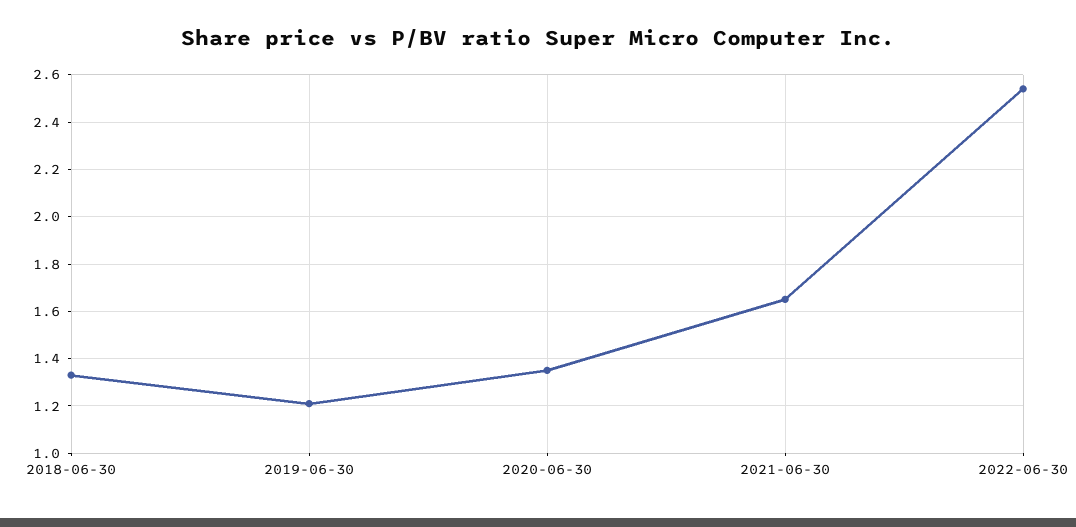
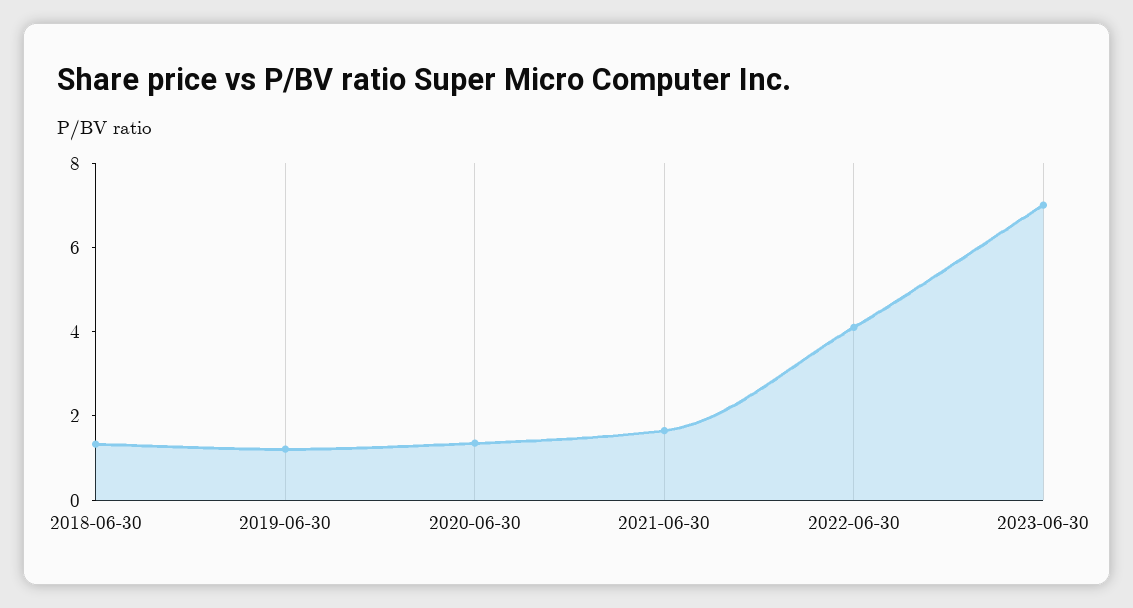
2022-06-30: 2.55 -> 4
2023-06-30: none -> 7

